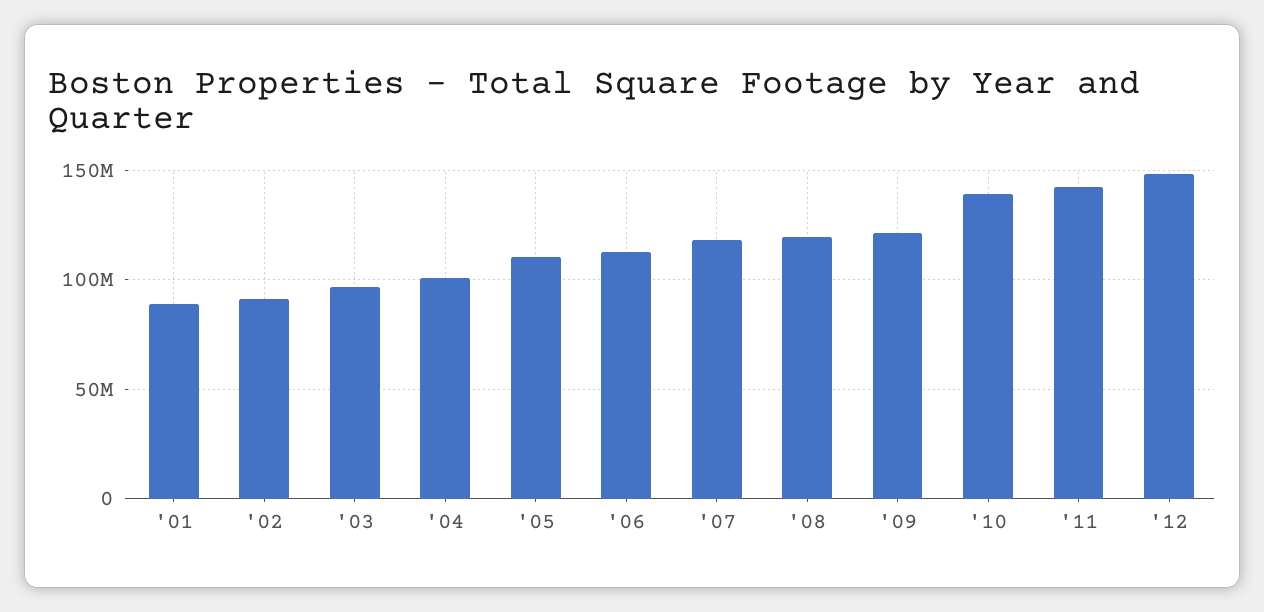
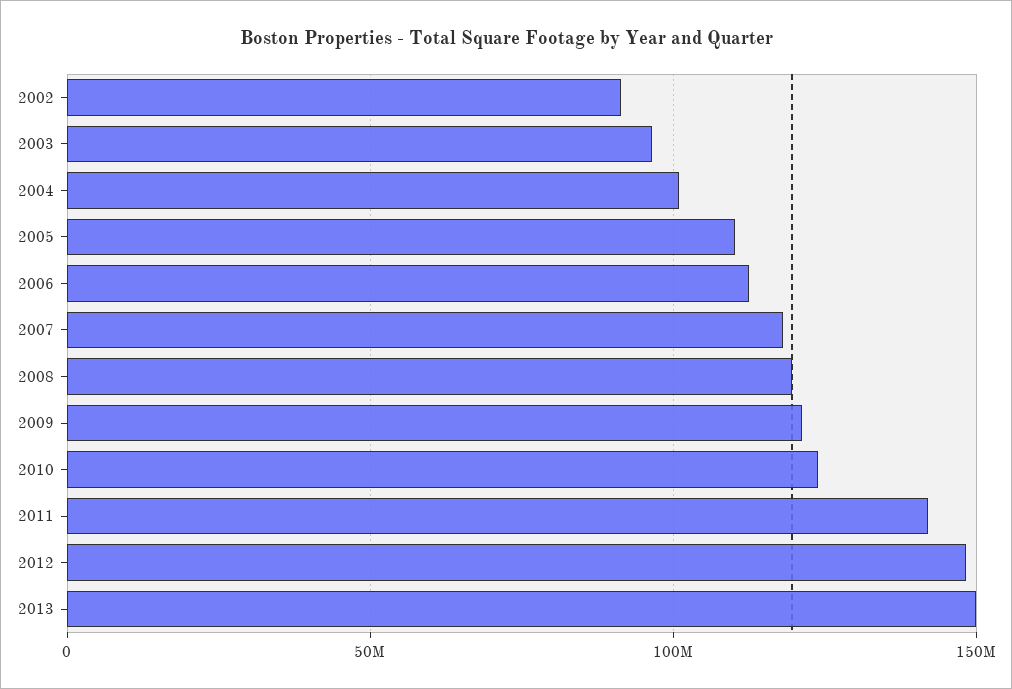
'01: 90000000 -> none
'10: 140000000 -> 125000000
2013: none -> 150000000

